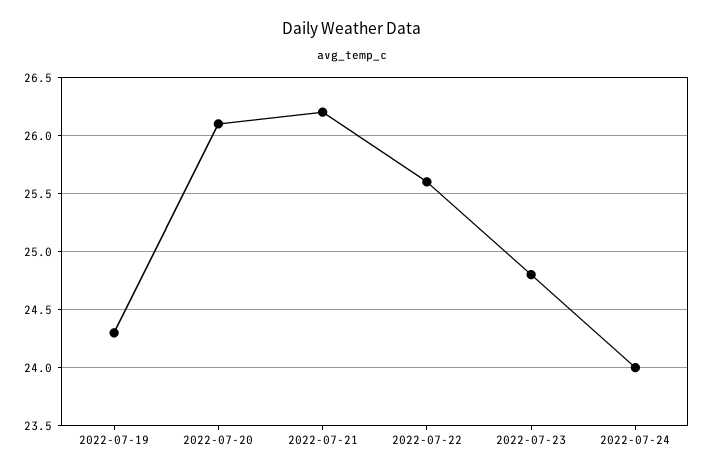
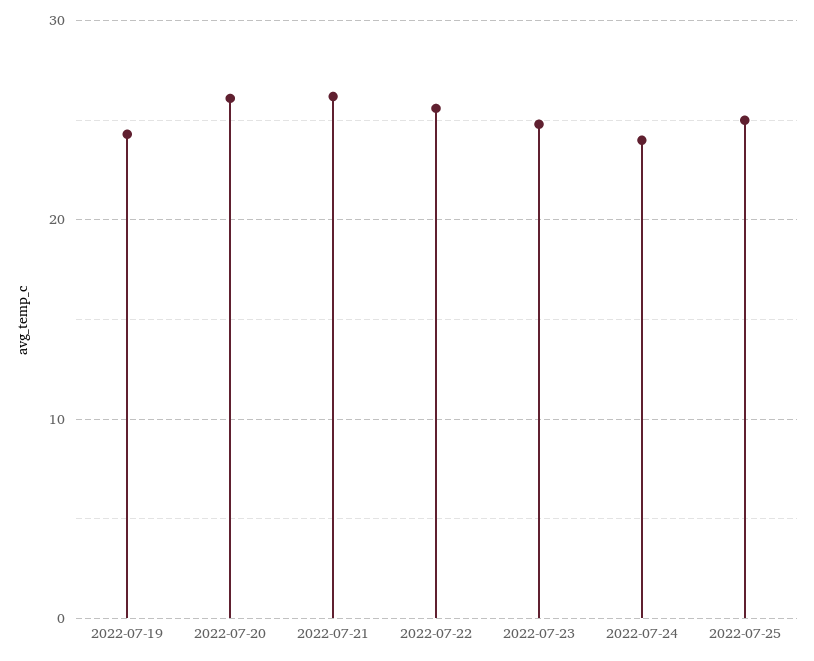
2022-07-25: none -> 25

